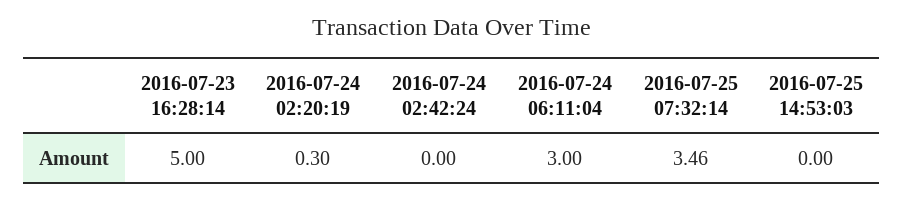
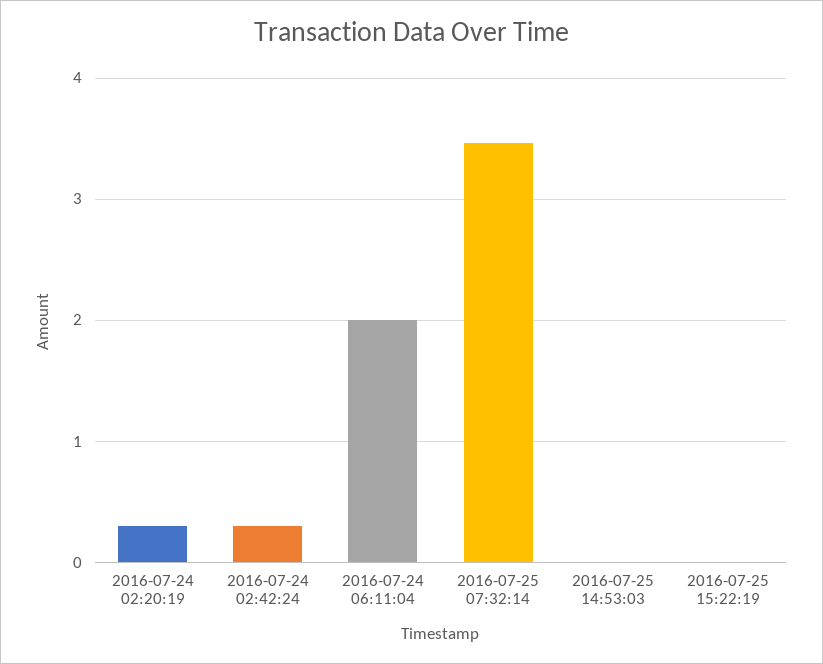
2016-07-23 16:28:14: 5 -> none
2016-07-24 02:42:24: 0 -> 0.3
2016-07-24 06:11:04: 3 -> 2
2016-07-25 15:22:19: none -> 0

